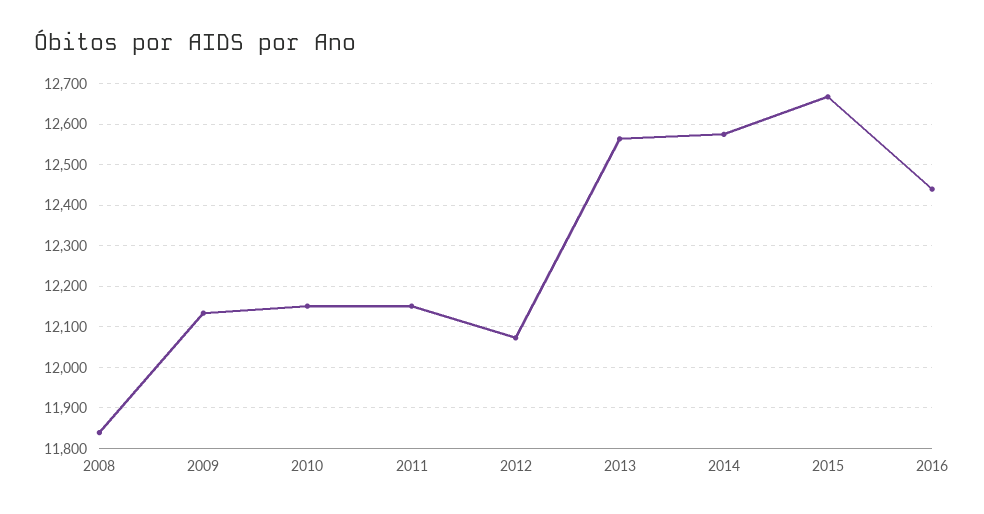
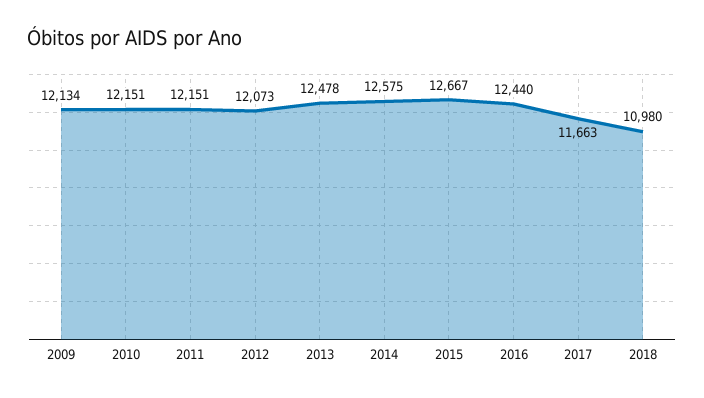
2008: 11840 -> none
2013: 12560 -> 12478
2017: none -> 11663
2018: none -> 10980

